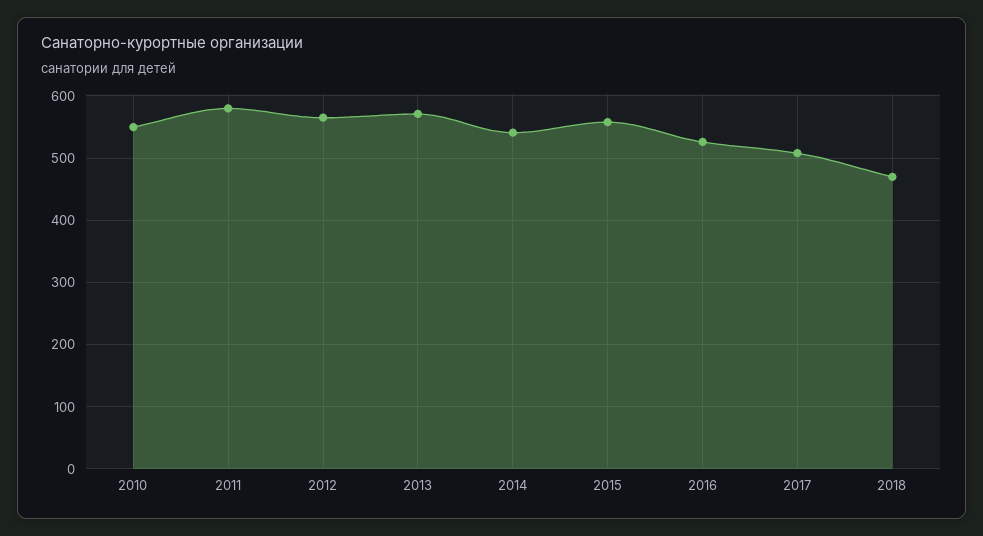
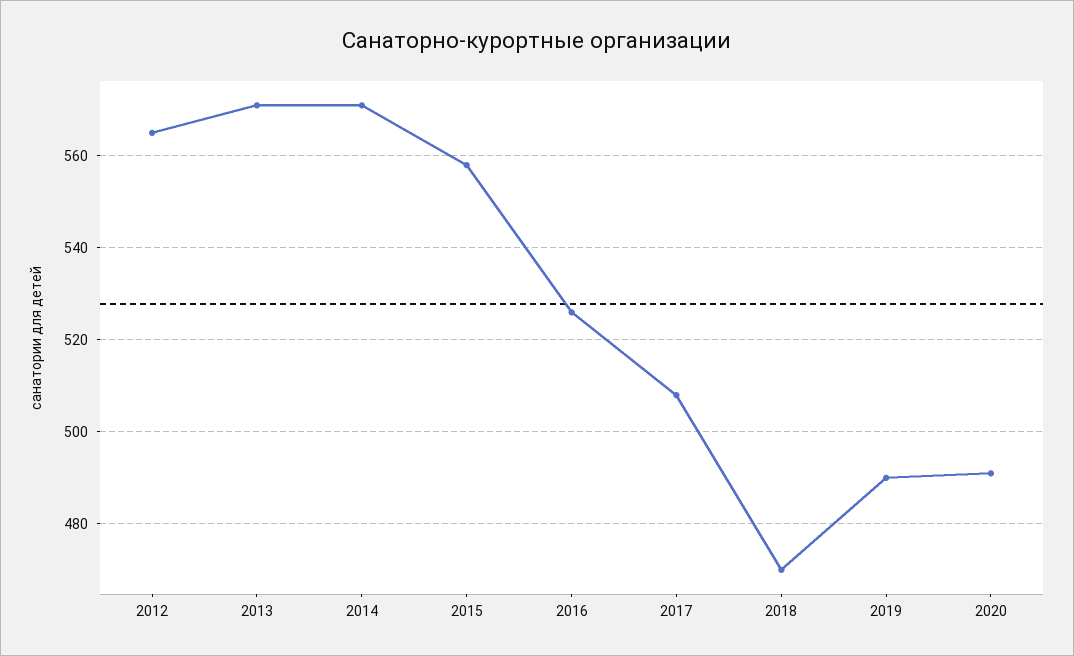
2010: 550 -> none
2011: 580 -> none
2014: 540 -> 570
2019: none -> 490
2020: none -> 490

